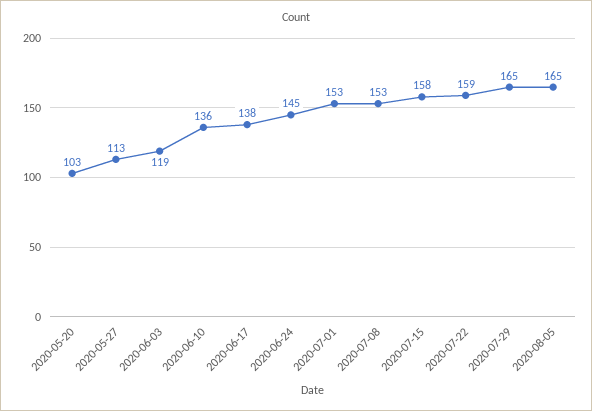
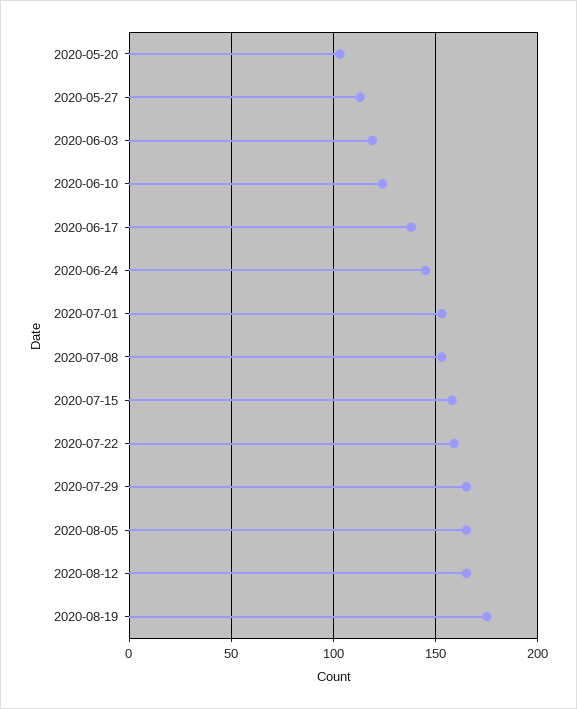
2020-06-10: 136 -> 125
2020-08-12: none -> 165
2020-08-19: none -> 175

